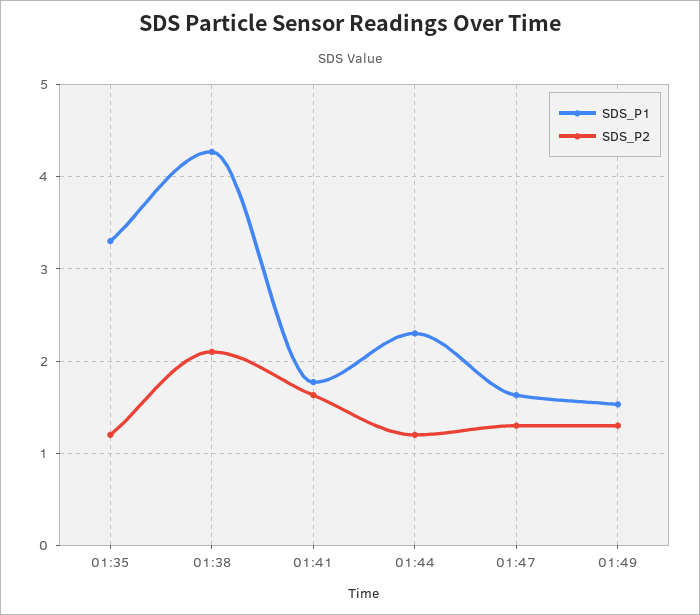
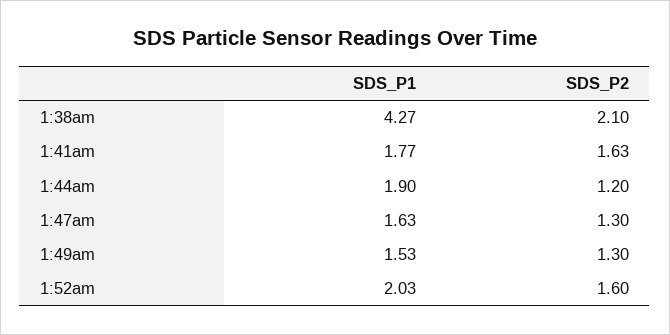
SDS_P1, 01:35: 3.3 -> none
SDS_P2, 01:35: 1.2 -> none
SDS_P1, 01:44: 2.3 -> 1.9
SDS_P1, 1:52am: none -> 2.03
SDS_P2, 1:52am: none -> 1.6

